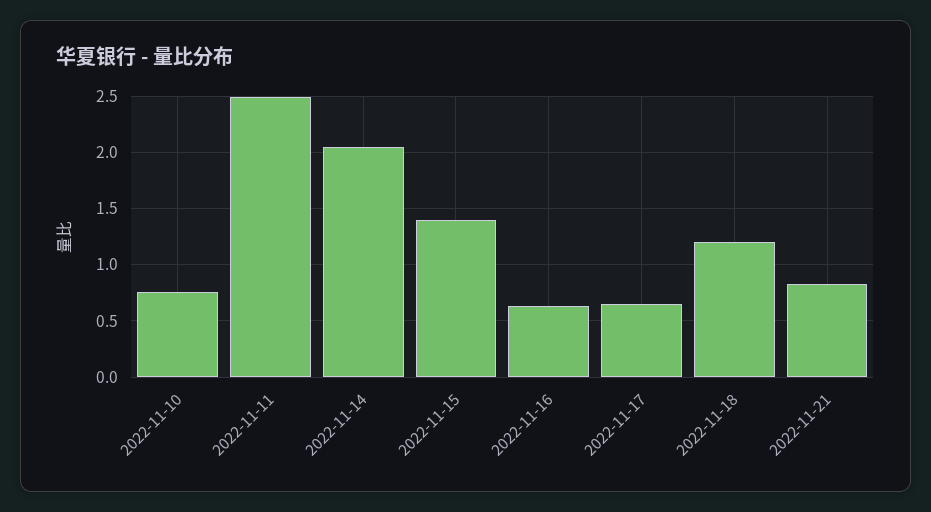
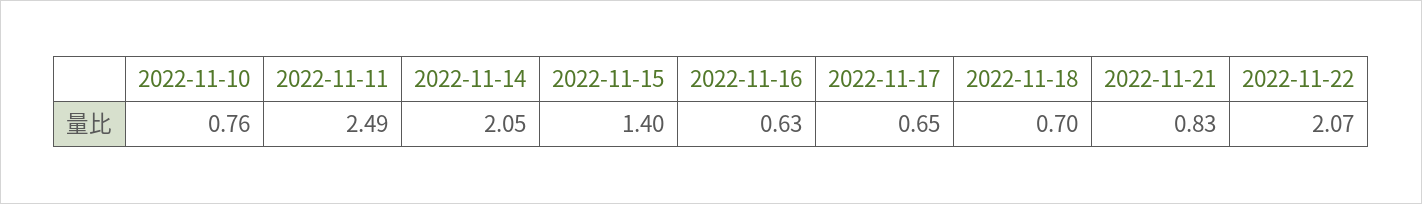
2022-11-18: 1.2 -> 0.7
2022-11-22: none -> 2.07

